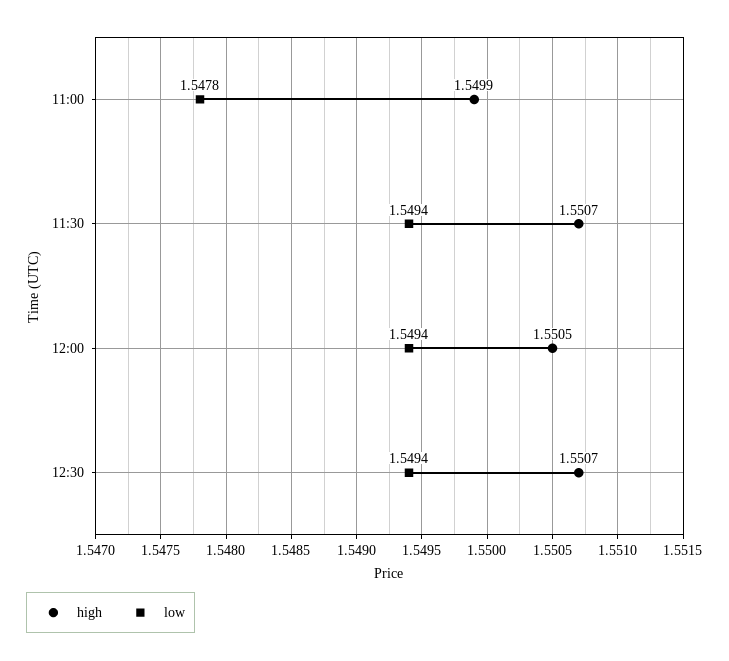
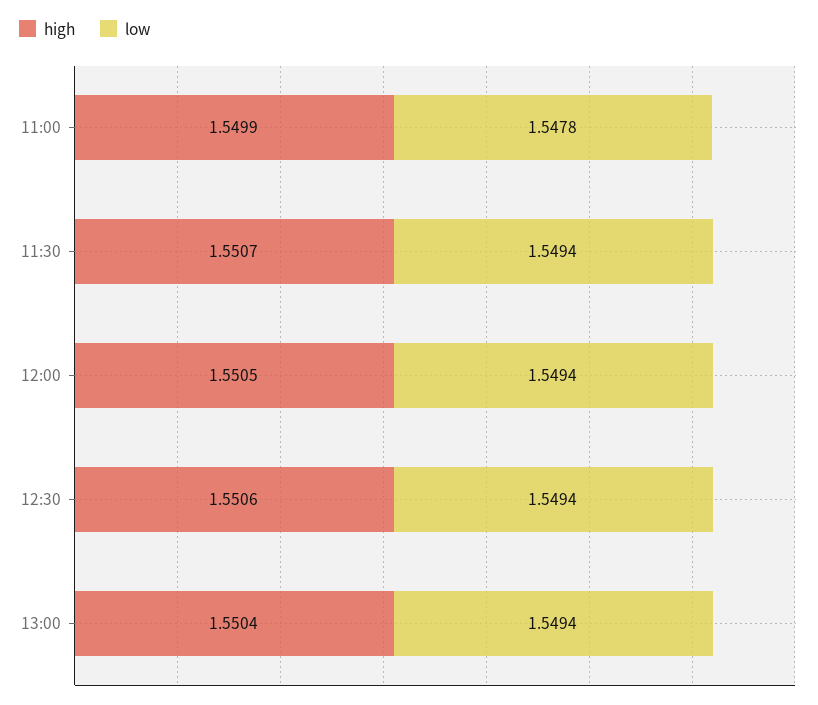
high, 12:30: 1.5507 -> 1.5506
high, 13:00: none -> 1.5504
low, 13:00: none -> 1.5494

